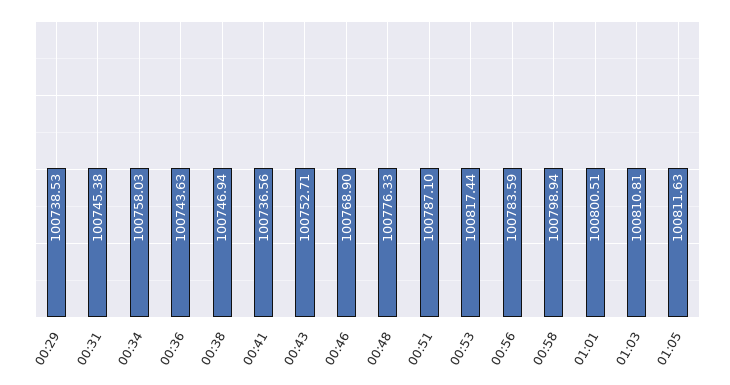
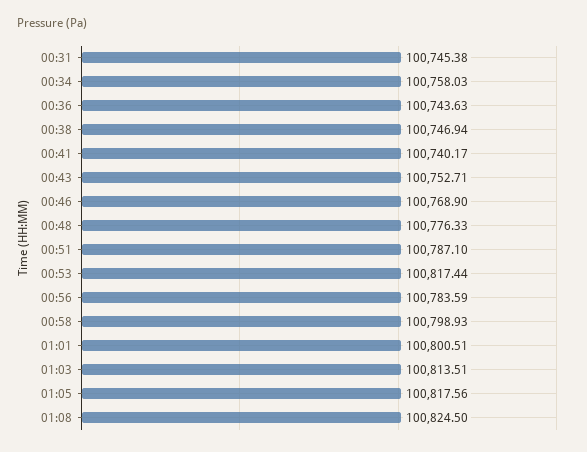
00:29: 100738.53 -> none
00:41: 100736.56 -> 100740.17
00:58: 100798.94 -> 100798.93
01:03: 100810.81 -> 100813.51
01:05: 100811.63 -> 100817.56
01:08: none -> 100824.5

